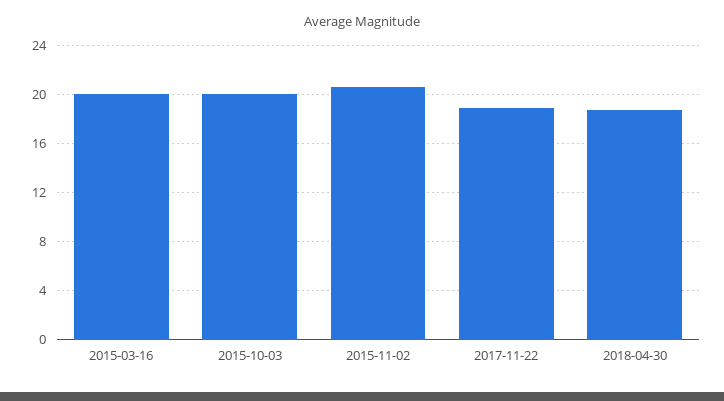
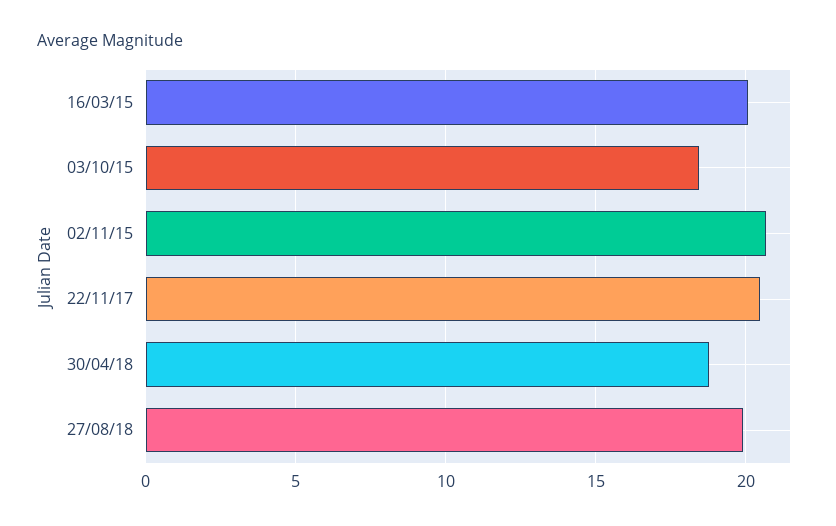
2015-10-03: 20 -> 18.5
2017-11-22: 19 -> 20.5
27/08/18: none -> 20

